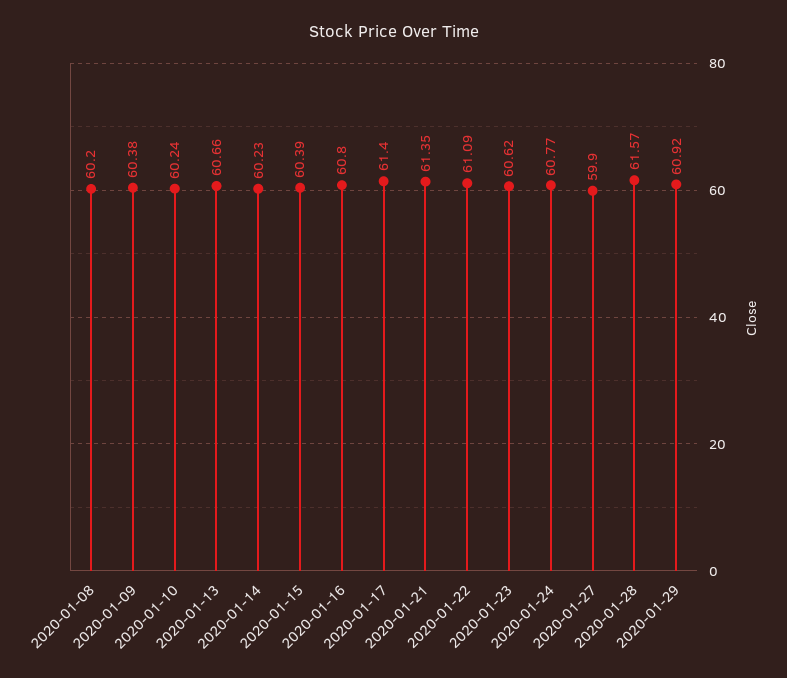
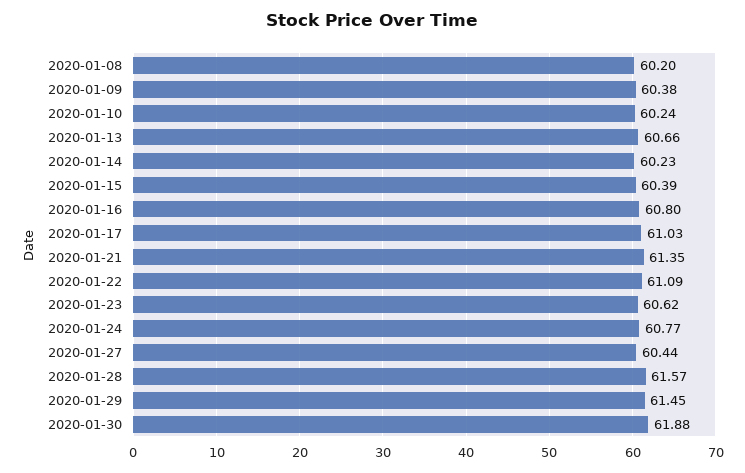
2020-01-17: 61.4 -> 61.03
2020-01-27: 59.9 -> 60.44
2020-01-29: 60.92 -> 61.45
2020-01-30: none -> 61.88

